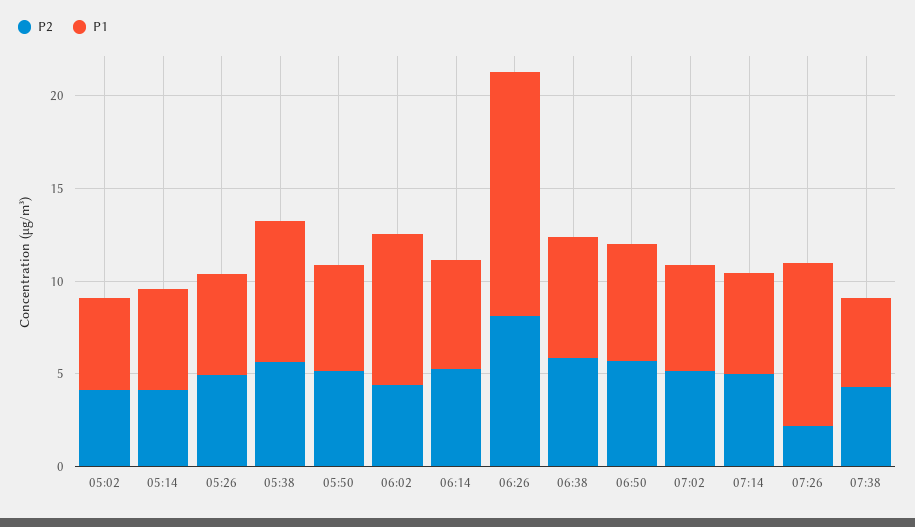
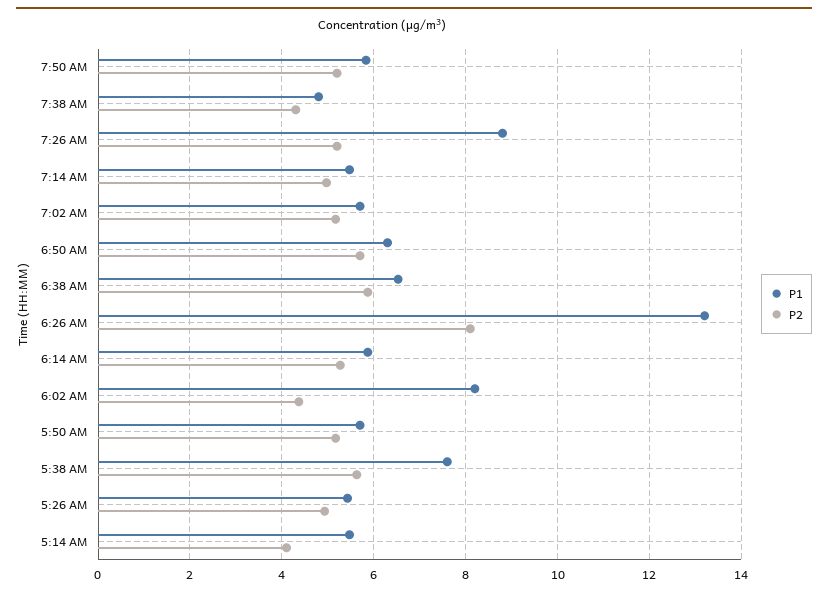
P2, 05:02: 4 -> none
P1, 05:02: 5 -> none
P2, 07:26: 2 -> 5.2
P1, 7:50 AM: none -> 5.8
P2, 7:50 AM: none -> 5.2

